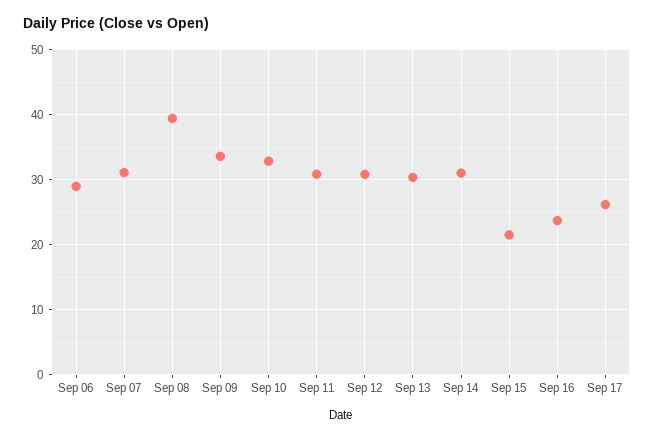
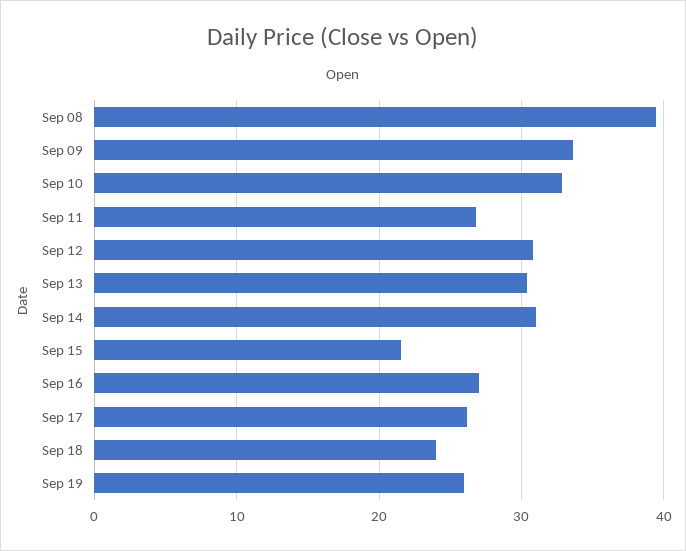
Sep 06: 29 -> none
Sep 07: 31 -> none
Sep 11: 31 -> 27
Sep 16: 24 -> 27
Sep 18: none -> 24
Sep 19: none -> 26

